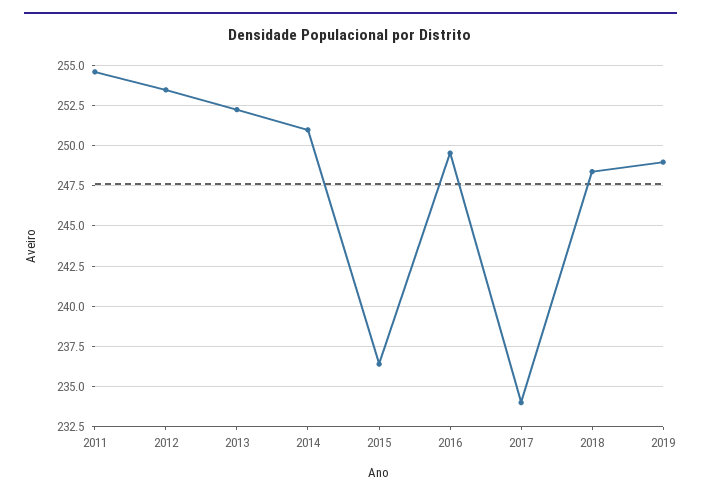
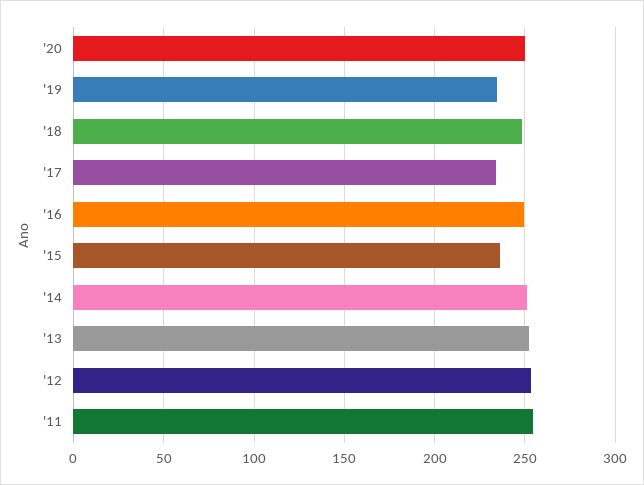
2019: 249 -> 235
'20: none -> 250

